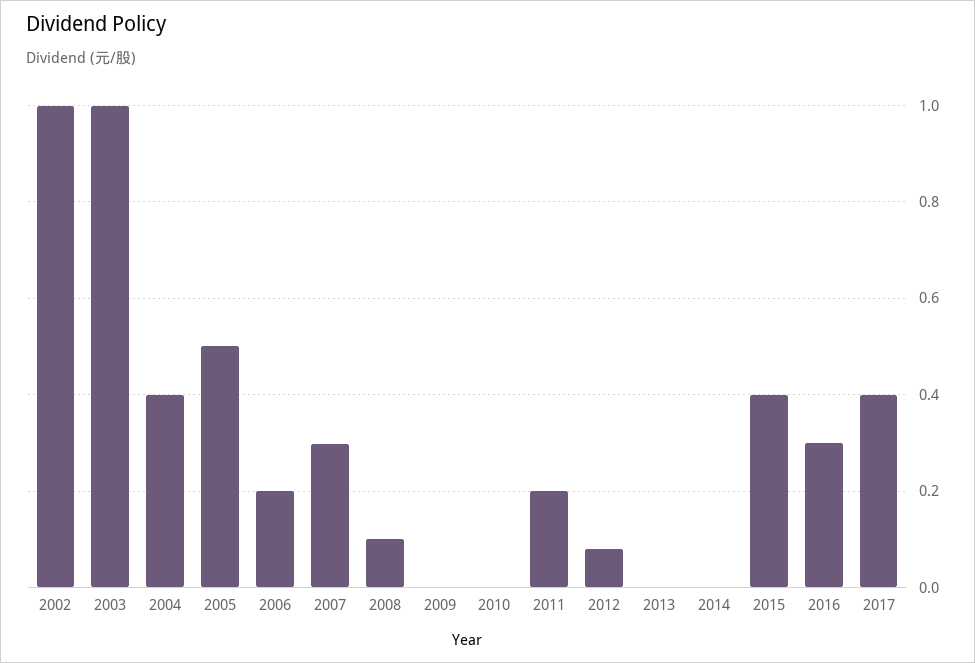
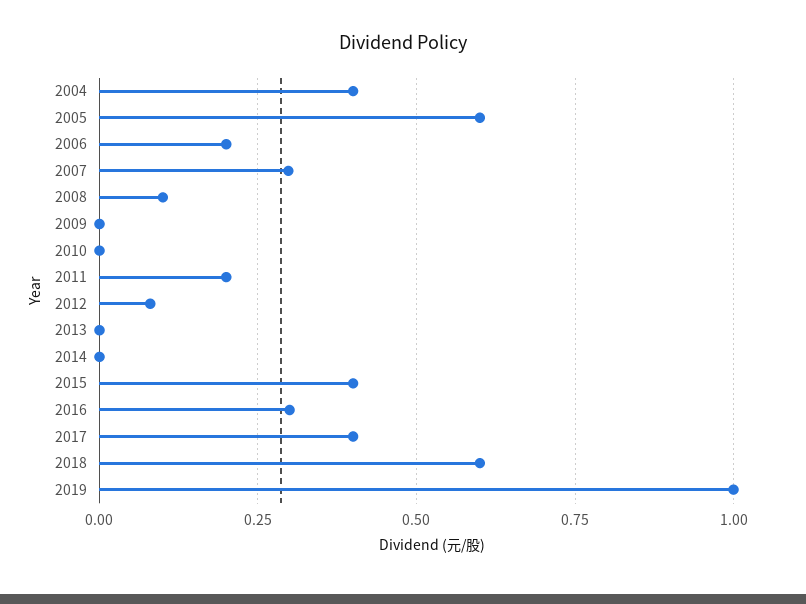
2002: 1 -> none
2003: 1 -> none
2005: 0.5 -> 0.6
2018: none -> 0.6
2019: none -> 1

